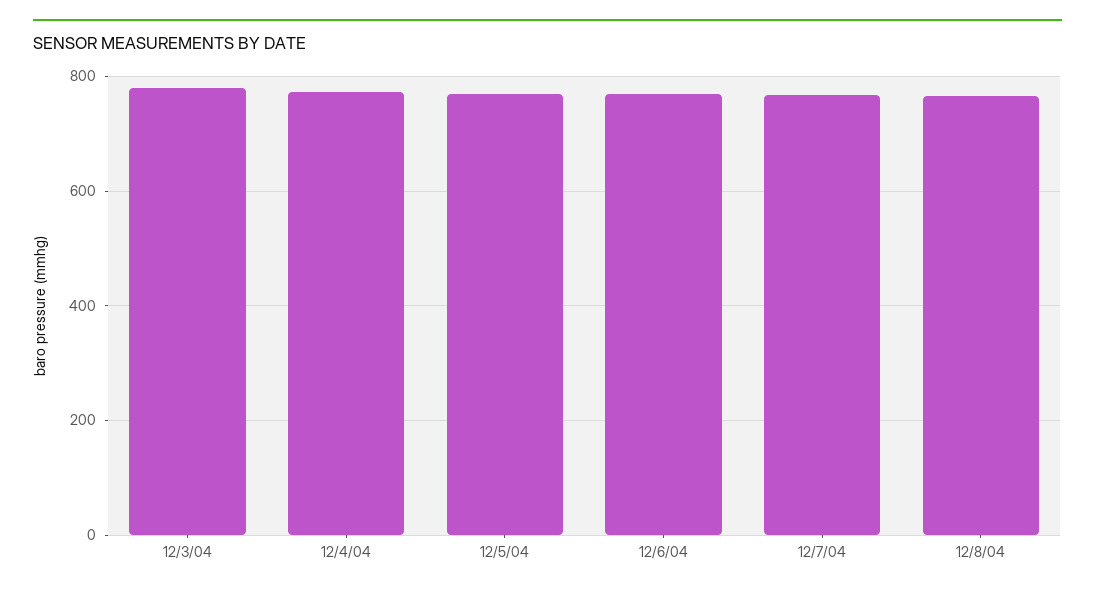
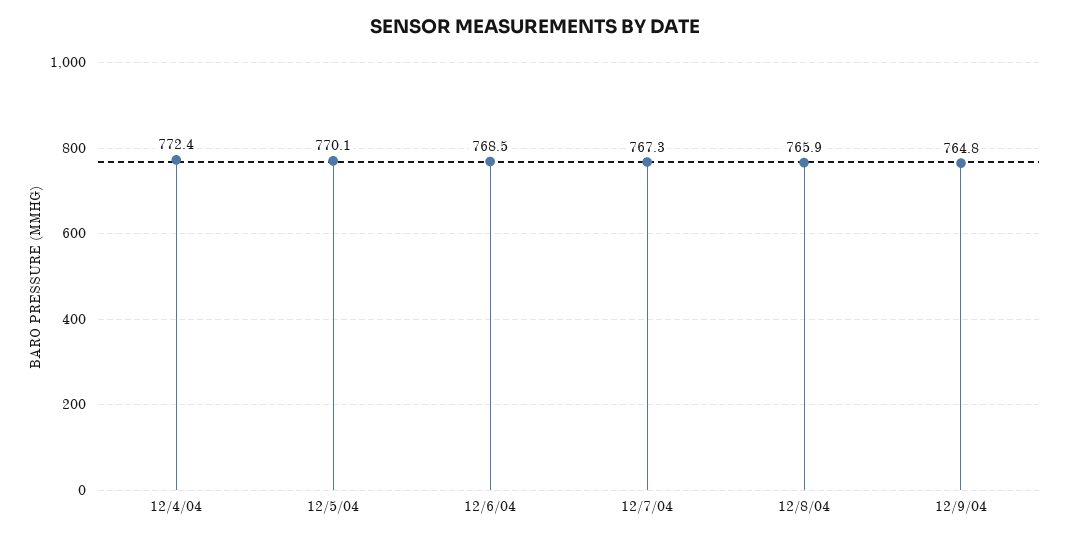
12/3/04: 780 -> none
12/9/04: none -> 764.8

